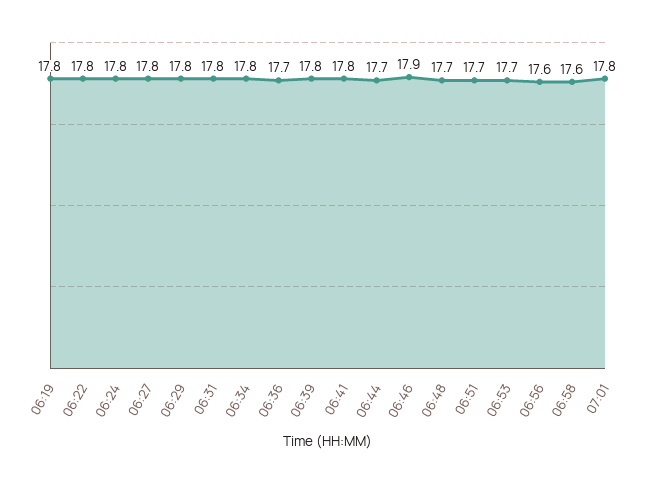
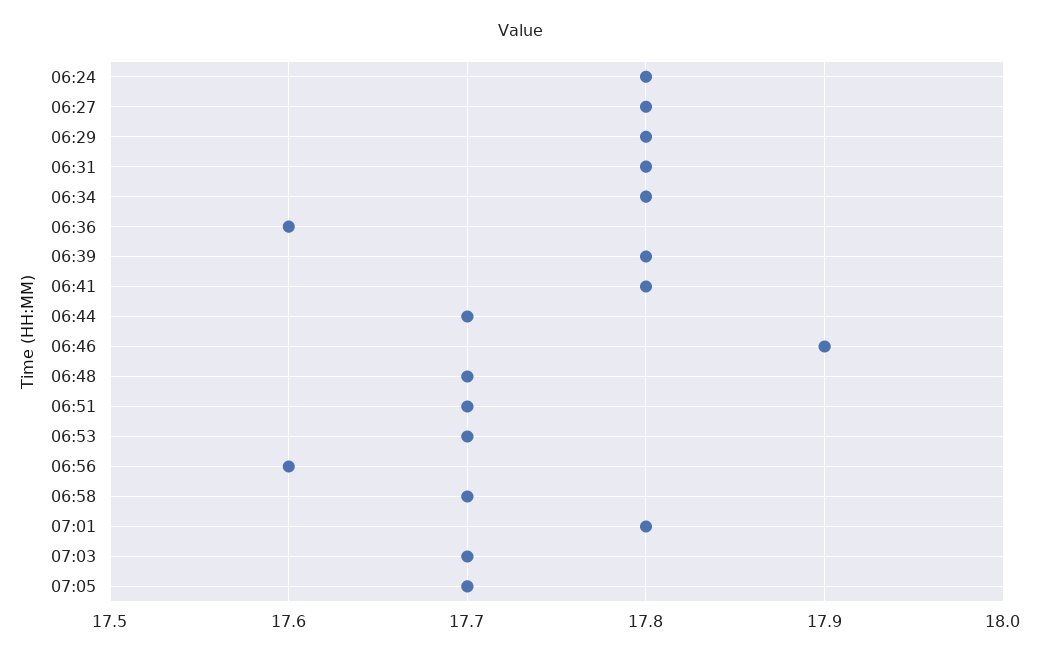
06:19: 17.8 -> none
06:22: 17.8 -> none
06:36: 17.7 -> 17.6
06:58: 17.6 -> 17.7
07:03: none -> 17.7
07:05: none -> 17.7

